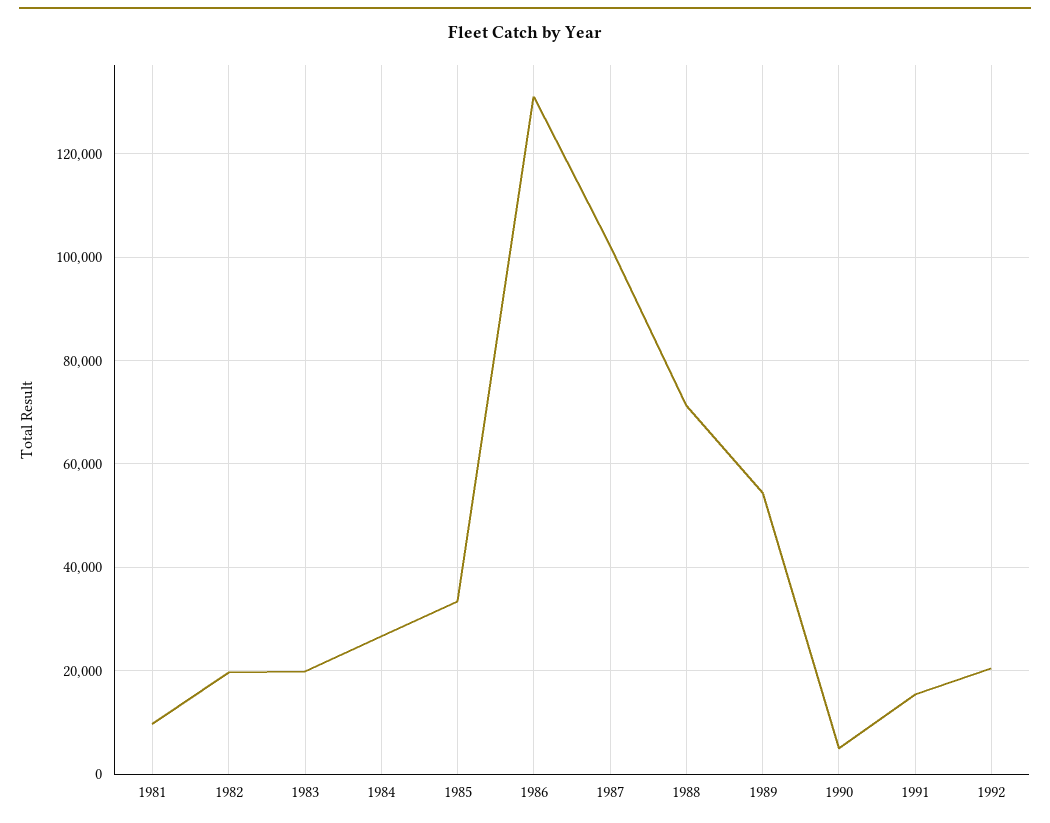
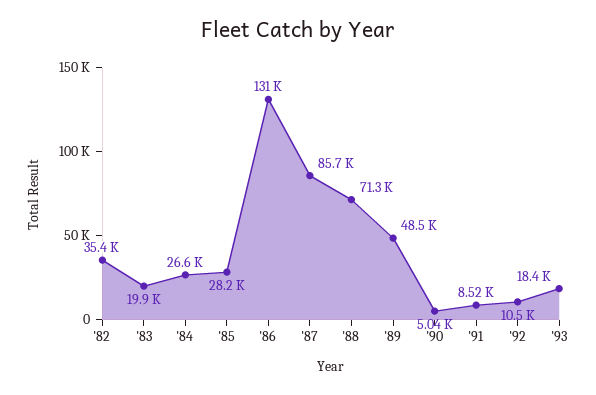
1981: 10000 -> none
1982: 20000 -> 35400
1985: 34000 -> 28200
1987: 102000 -> 85700
1989: 54000 -> 48500
1991: 16000 -> 8520
1992: 20000 -> 10500
'93: none -> 18400

